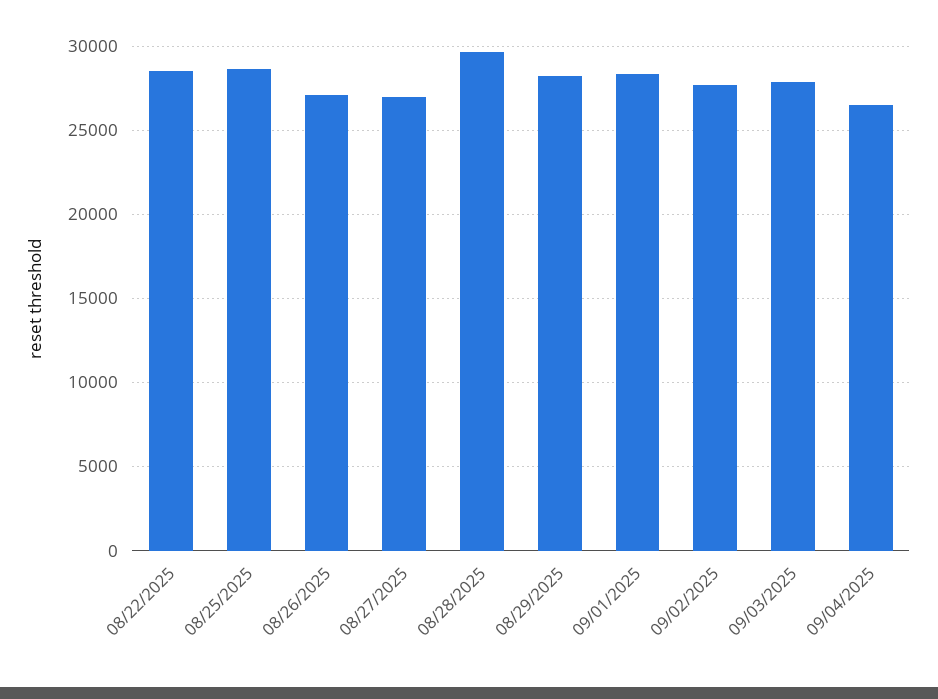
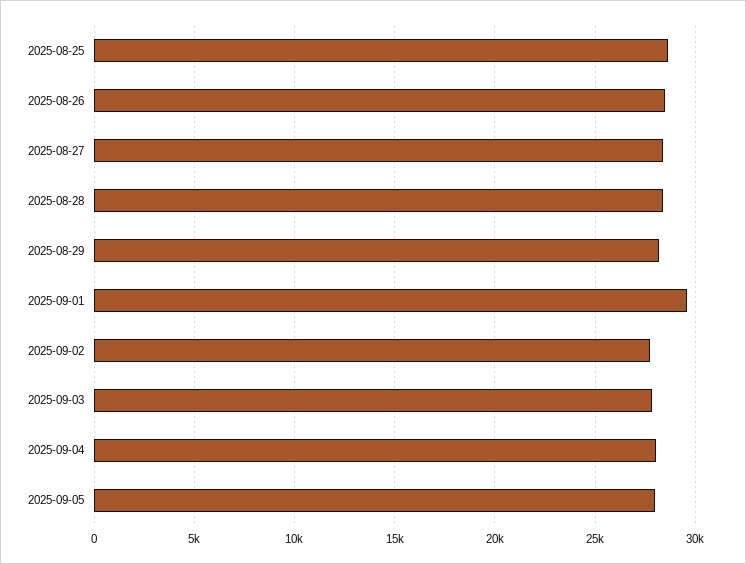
08/22/2025: 28500 -> none
08/26/2025: 27000 -> 28500
08/27/2025: 27000 -> 28500
08/28/2025: 29500 -> 28500
09/01/2025: 28500 -> 29500
09/04/2025: 26500 -> 28000
2025-09-05: none -> 28000

